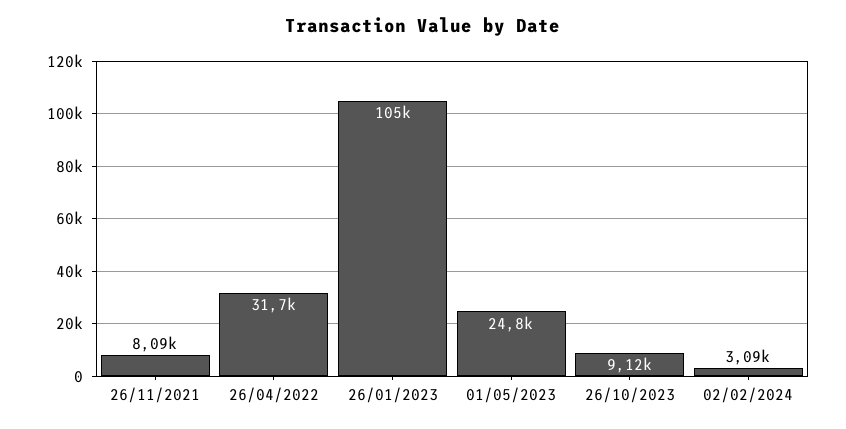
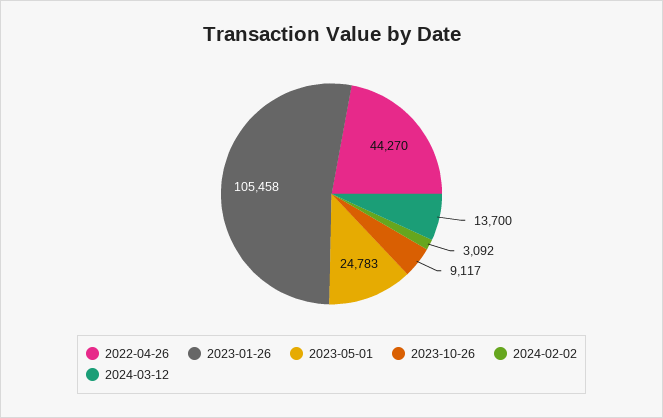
26/11/2021: 8090 -> none
26/04/2022: 31700 -> 44270
2024-03-12: none -> 13700

